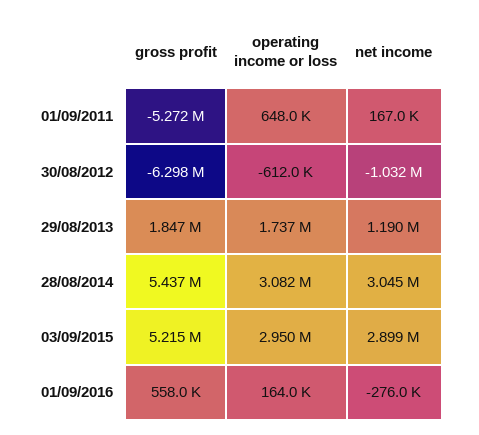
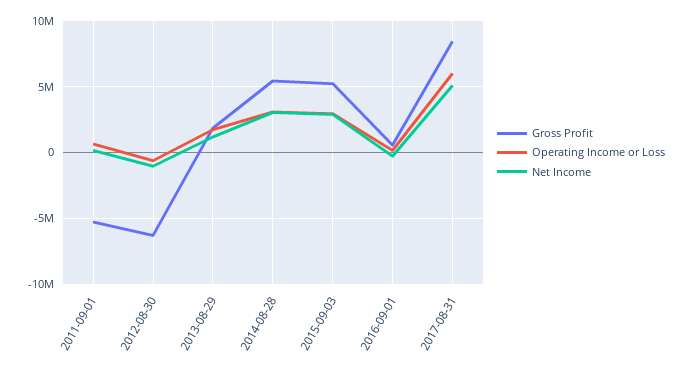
gross profit, 2017-08-31: none -> 8500000
operating income or loss, 2017-08-31: none -> 6000000
net income, 2017-08-31: none -> 5000000

